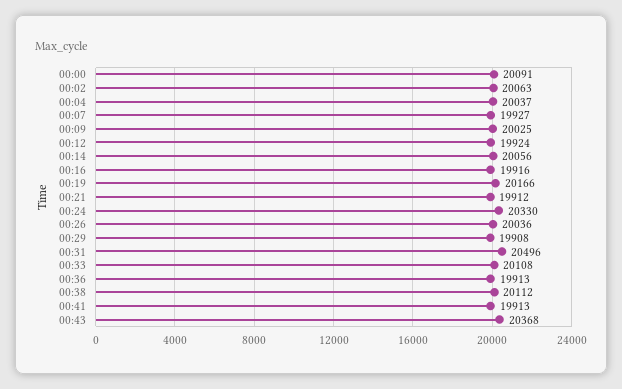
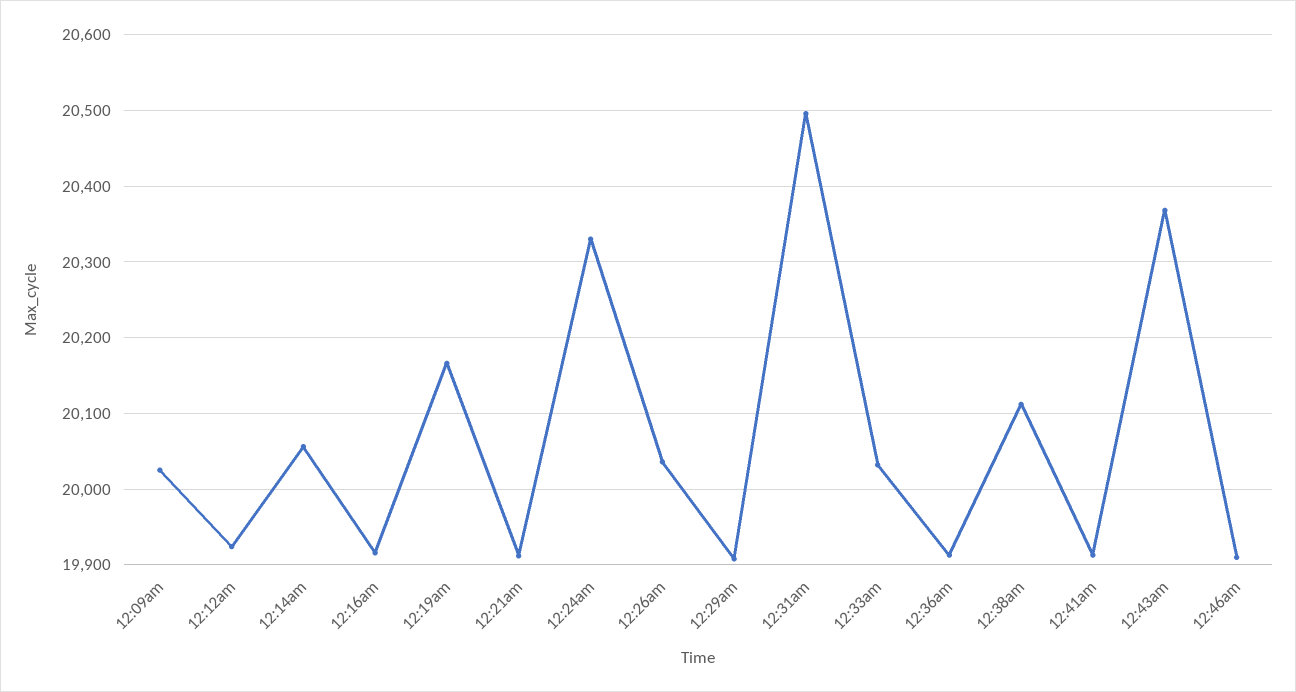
00:00: 20091 -> none
00:02: 20063 -> none
00:04: 20037 -> none
00:07: 19927 -> none
00:33: 20108 -> 20030
12:46am: none -> 19910

